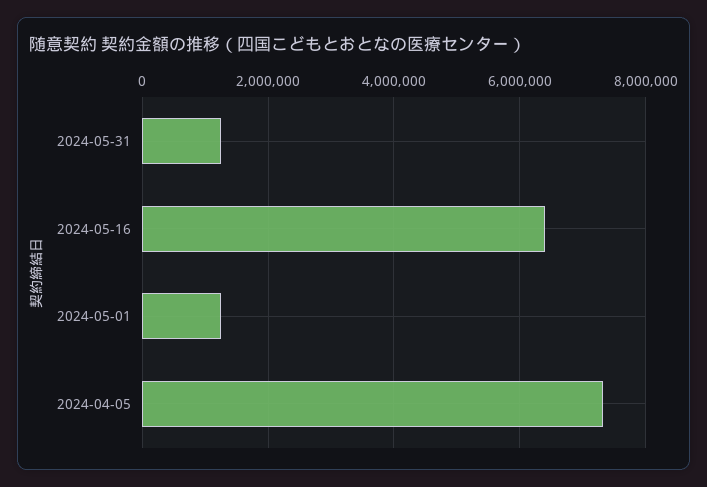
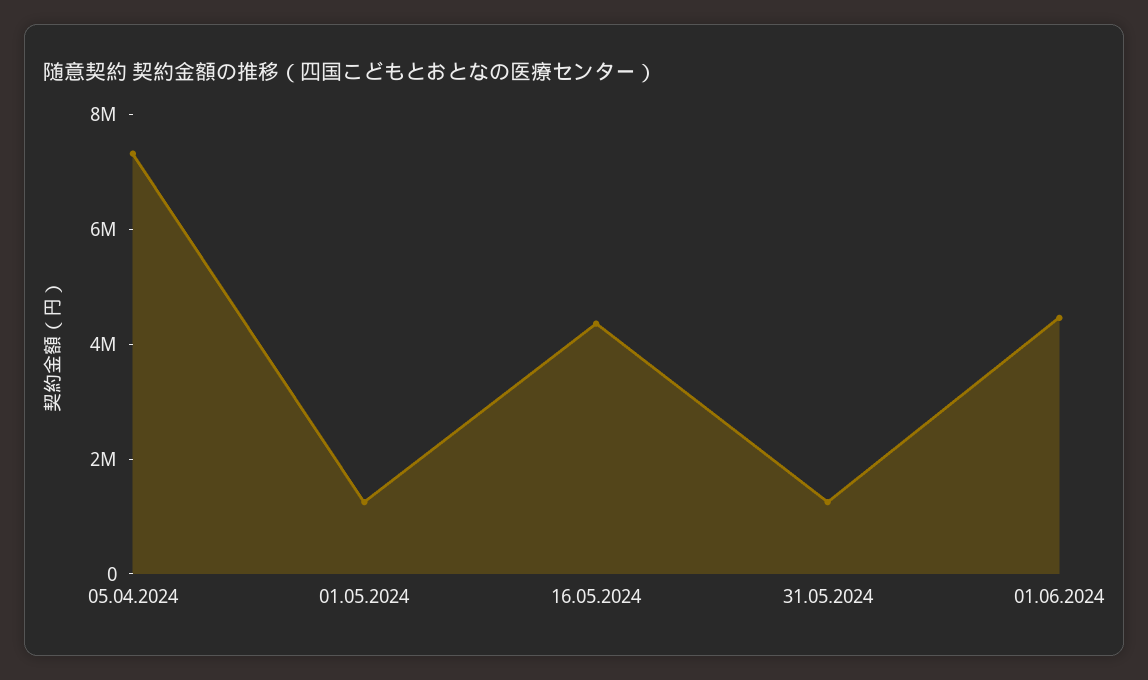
2024-05-16: 6400000 -> 4500000
01.06.2024: none -> 4500000

